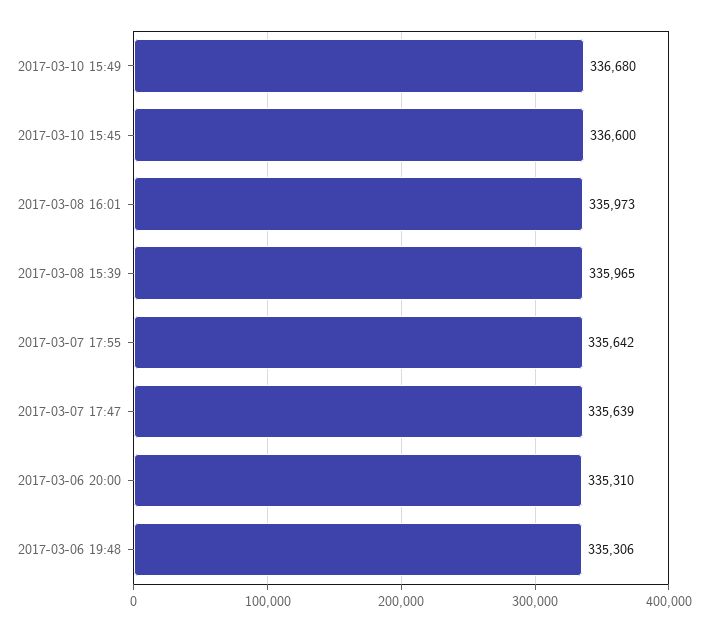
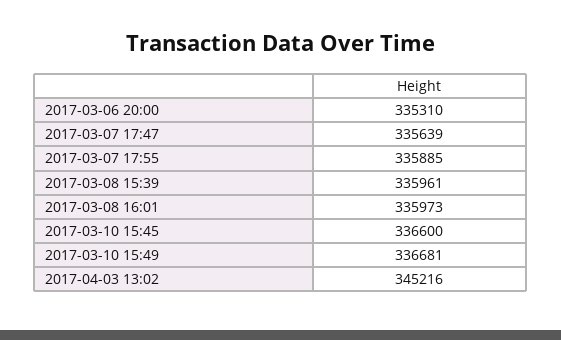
2017-03-10 15:49: 336680 -> 336681
2017-03-08 15:39: 335965 -> 335961
2017-03-07 17:55: 335642 -> 335885
2017-03-06 19:48: 335306 -> none
2017-04-03 13:02: none -> 345216

